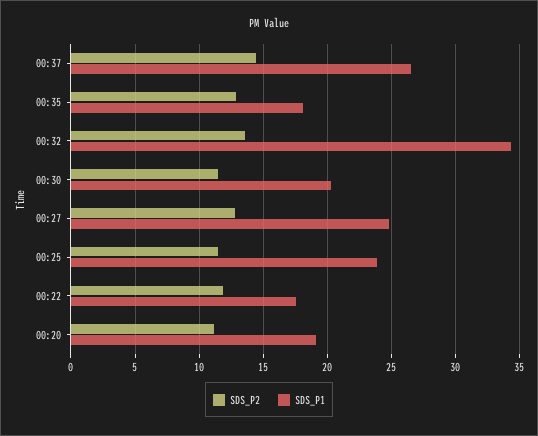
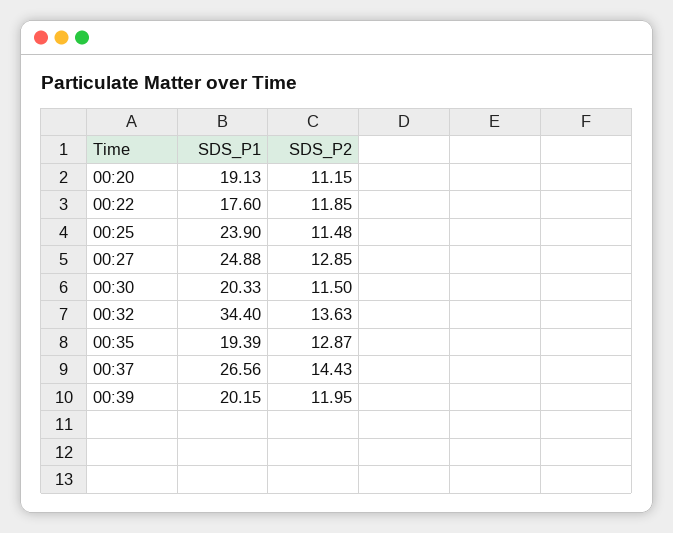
SDS_P1, 00:35: 18 -> 19.39
SDS_P1, 00:39: none -> 20.15
SDS_P2, 00:39: none -> 11.95

